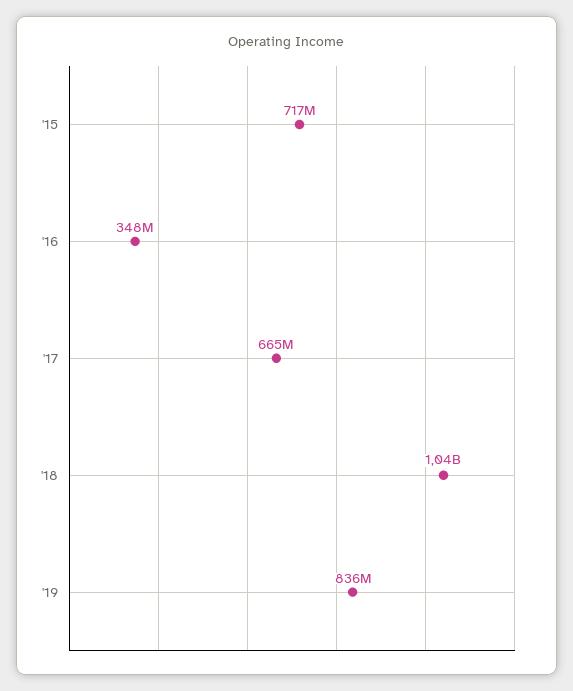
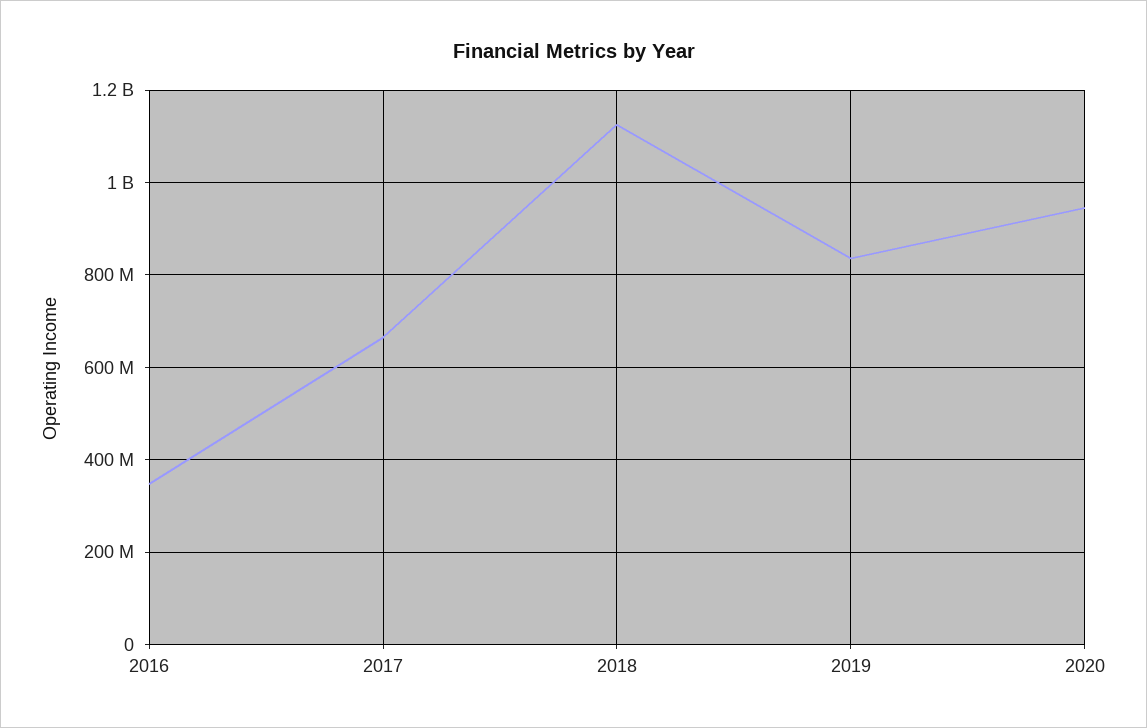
'15: 717000000 -> none
'18: 1040000000 -> 1120000000
2020: none -> 940000000

